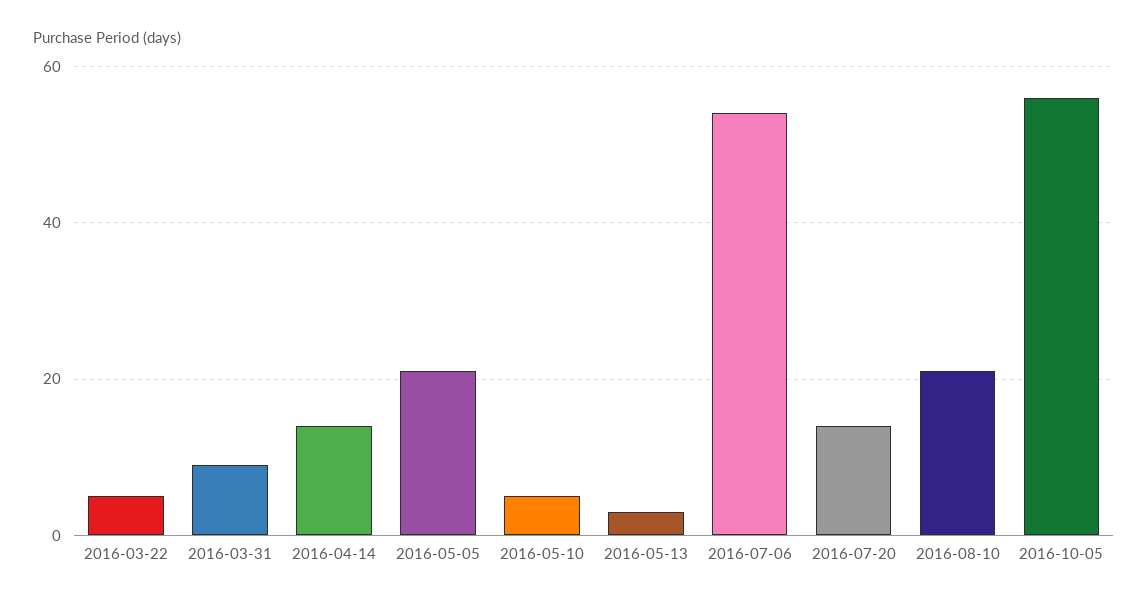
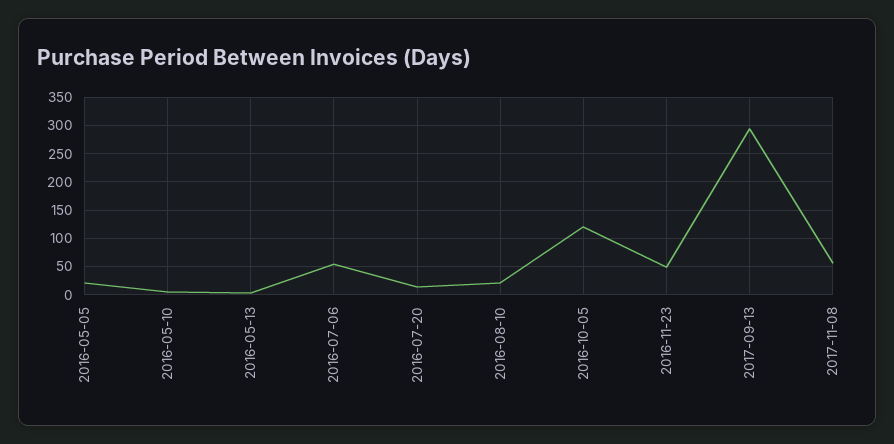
2016-03-22: 5 -> none
2016-03-31: 10 -> none
2016-04-14: 15 -> none
2016-10-05: 55 -> 125
2016-11-23: none -> 50
2017-09-13: none -> 300
2017-11-08: none -> 50

